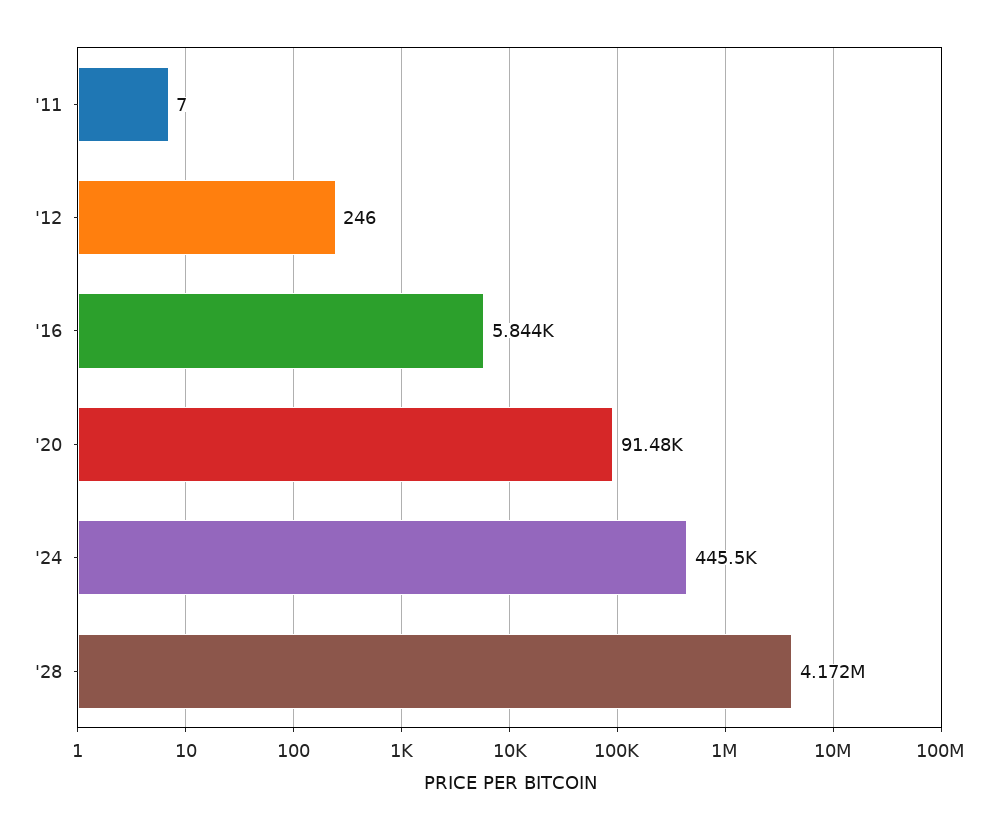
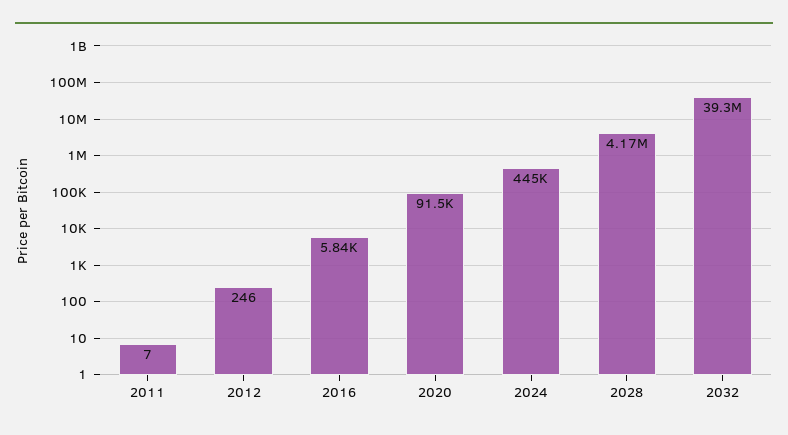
2032: none -> 39300000

